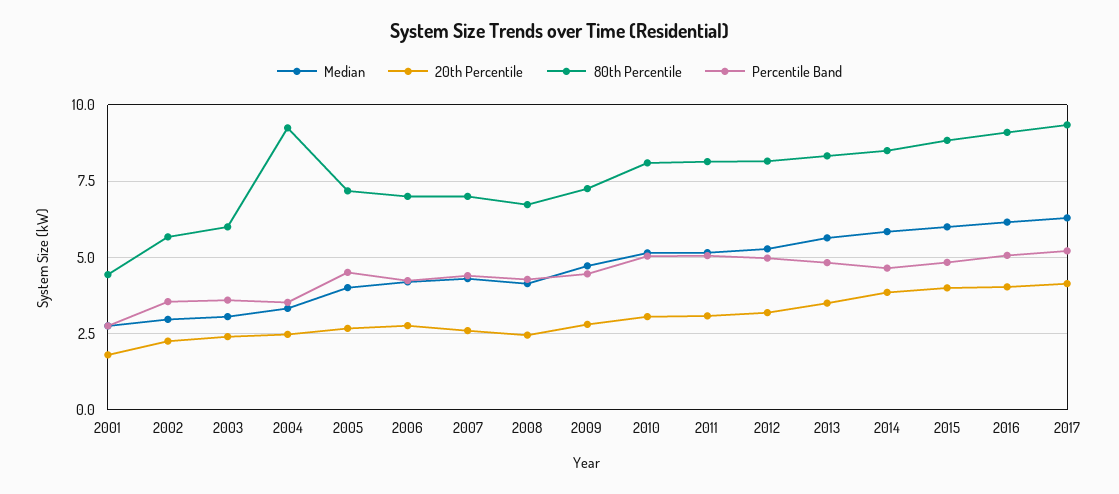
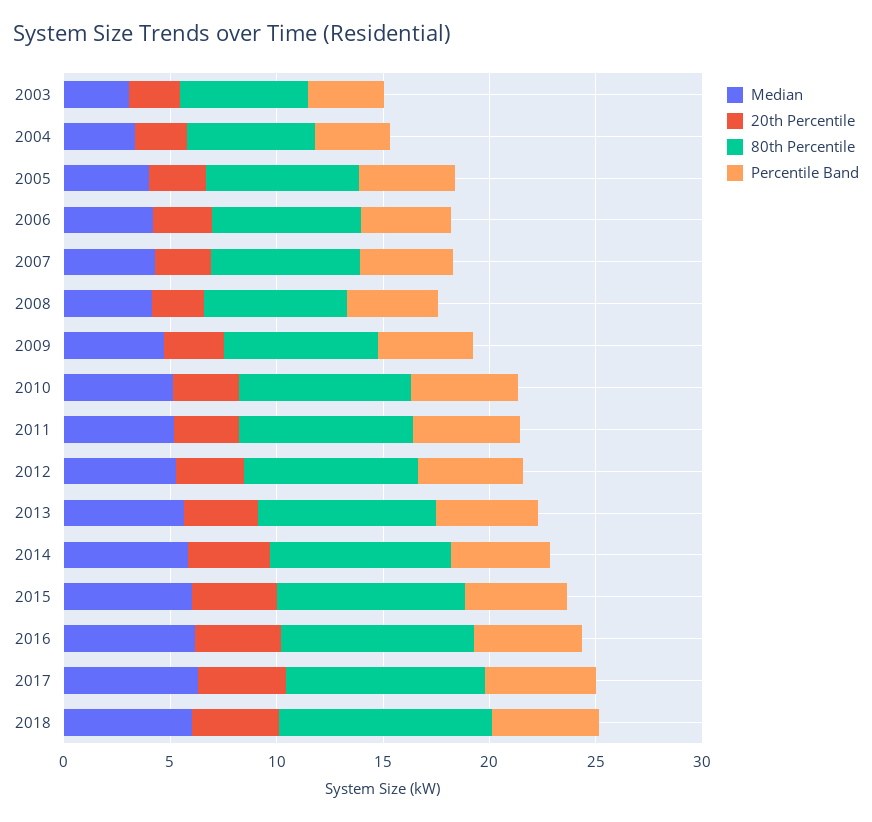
Median, 2001: 2.75 -> none
20th Percentile, 2001: 1.75 -> none
80th Percentile, 2001: 4.5 -> none
Percentile Band, 2001: 2.75 -> none
Median, 2002: 3 -> none
20th Percentile, 2002: 2.25 -> none
80th Percentile, 2002: 5.75 -> none
Percentile Band, 2002: 3.5 -> none
80th Percentile, 2004: 9.25 -> 6
Median, 2018: none -> 6
20th Percentile, 2018: none -> 4
80th Percentile, 2018: none -> 10
Percentile Band, 2018: none -> 5

